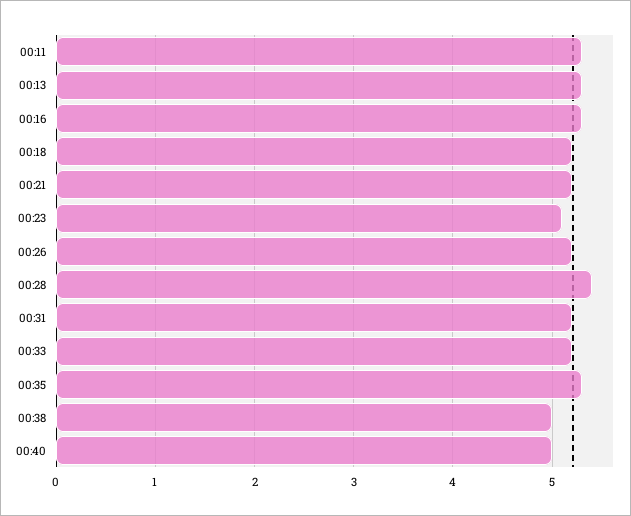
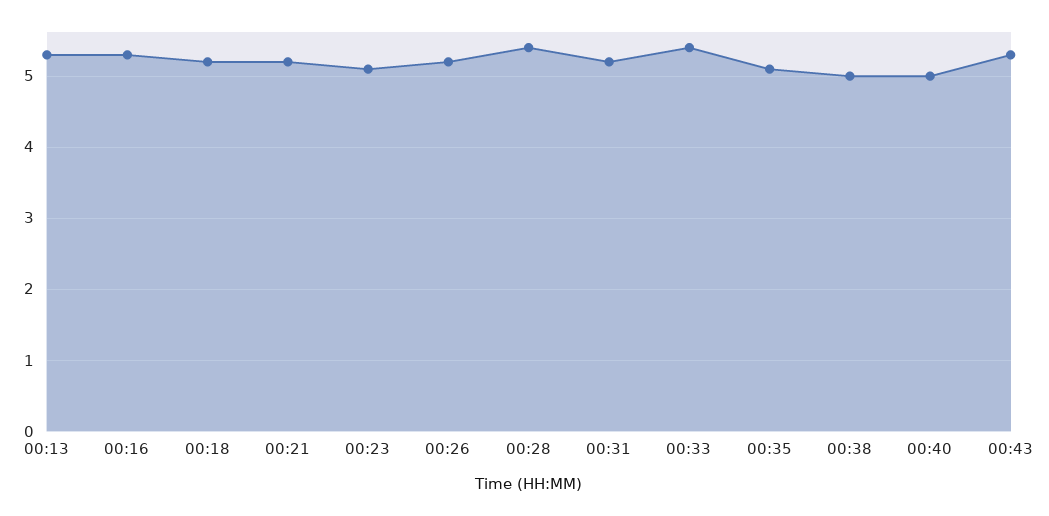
00:11: 5.3 -> none
00:33: 5.2 -> 5.4
00:35: 5.3 -> 5.1
00:43: none -> 5.3

